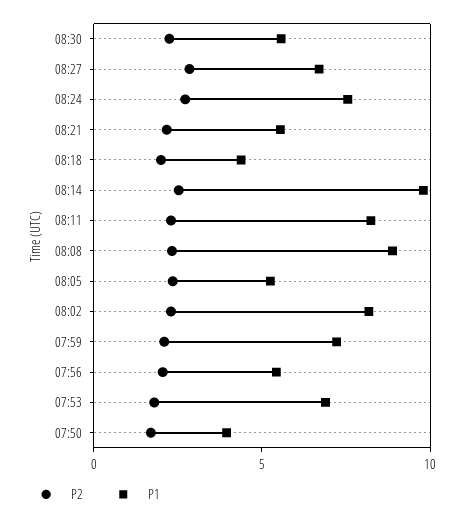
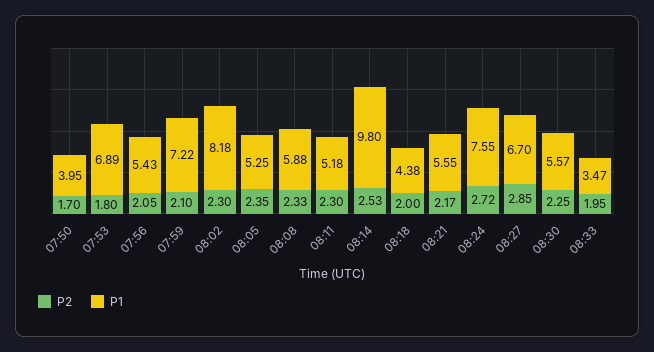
P1, 08:11: 8 -> 5.18
P1, 08:08: 9 -> 5.88
P2, 08:33: none -> 1.95
P1, 08:33: none -> 3.47

